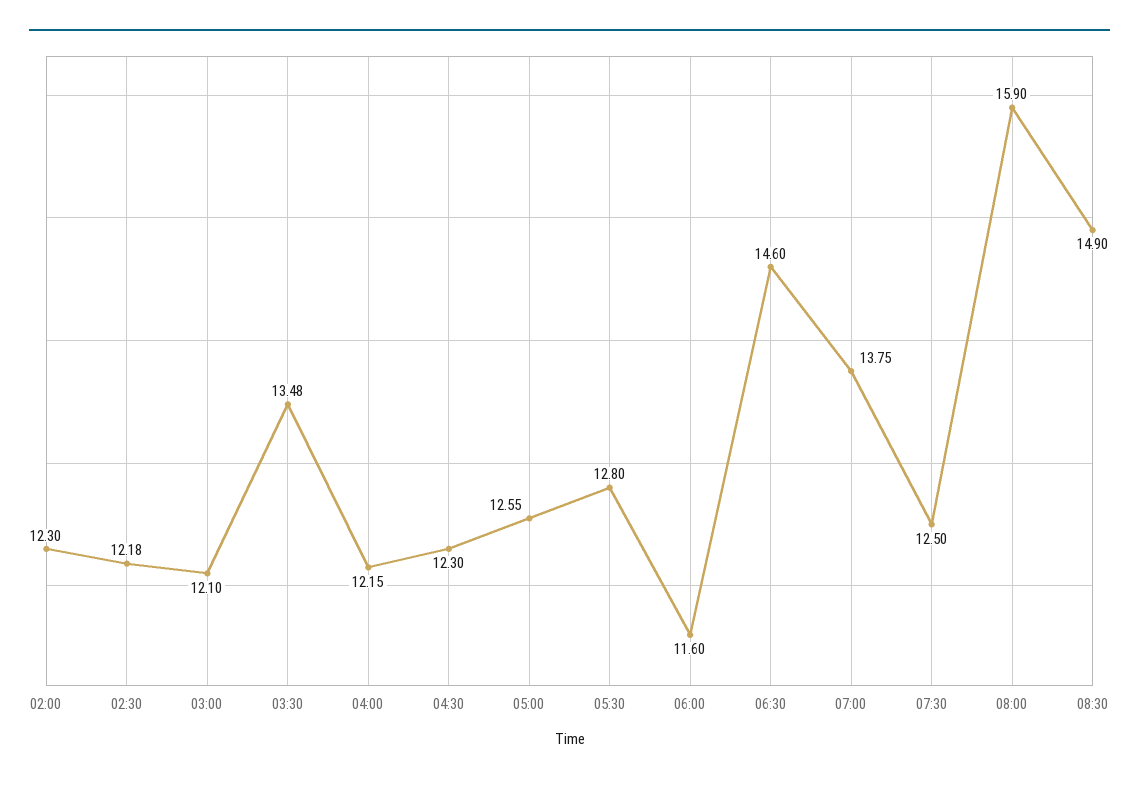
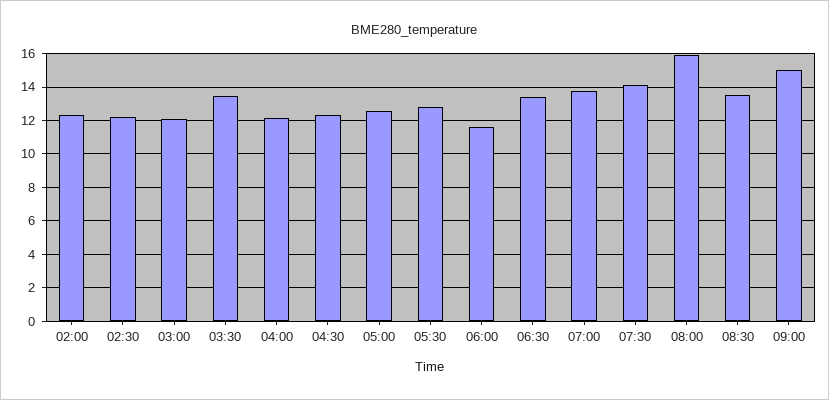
06:30: 14.6 -> 13.5
07:30: 12.5 -> 14
08:30: 14.9 -> 13.5
09:00: none -> 15

